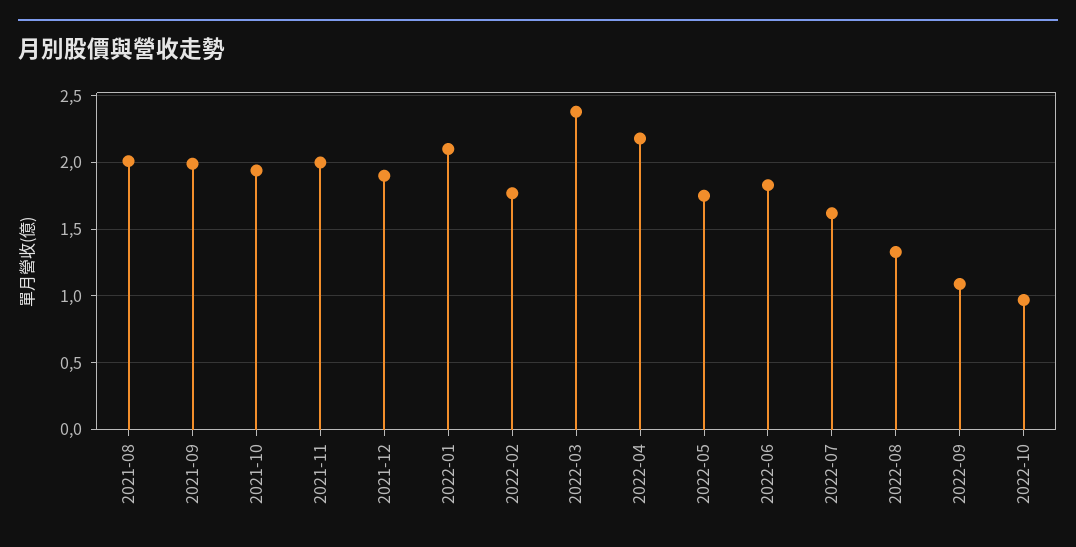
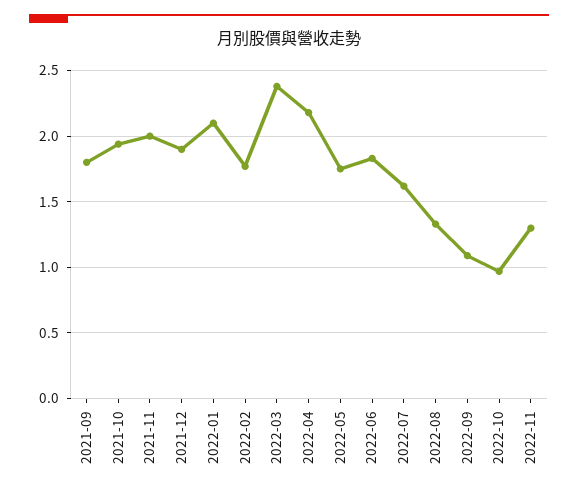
2021-08: 2 -> none
2021-09: 2 -> 1.8
2022-11: none -> 1.3

